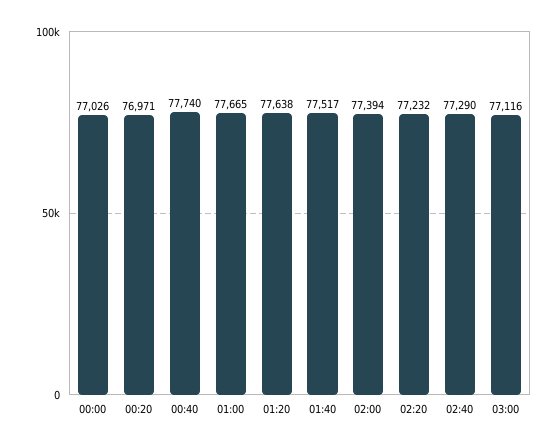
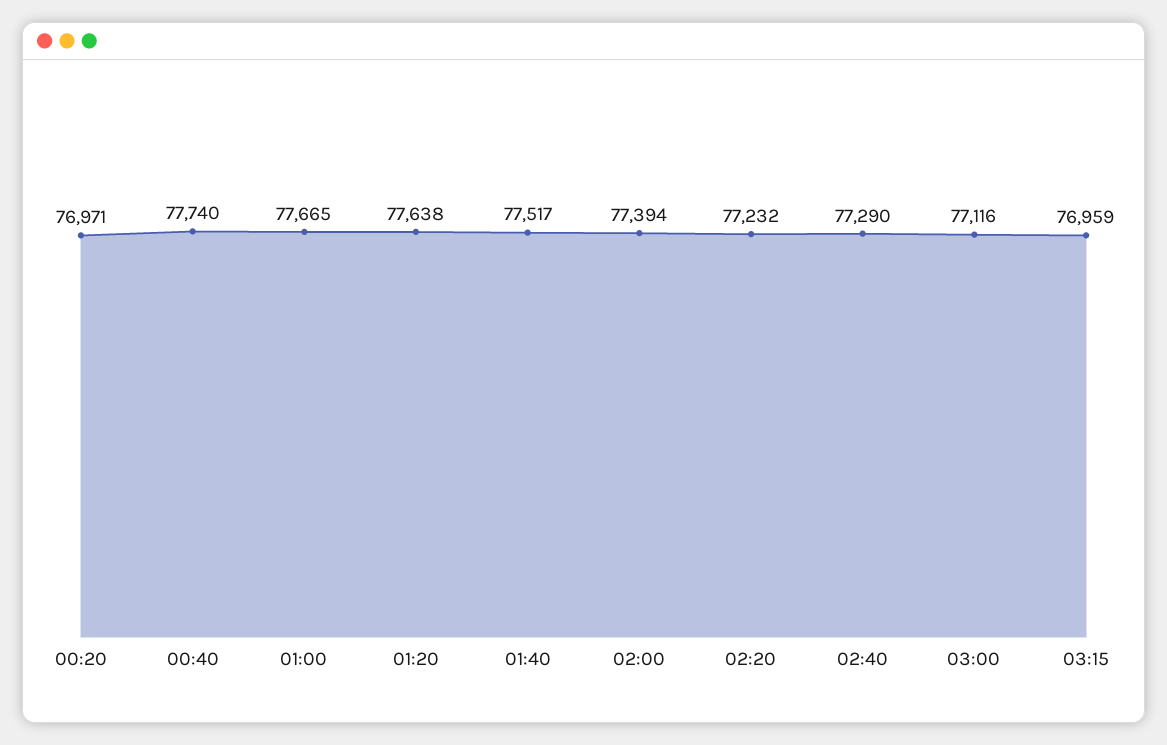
00:00: 77026 -> none
03:15: none -> 76959

